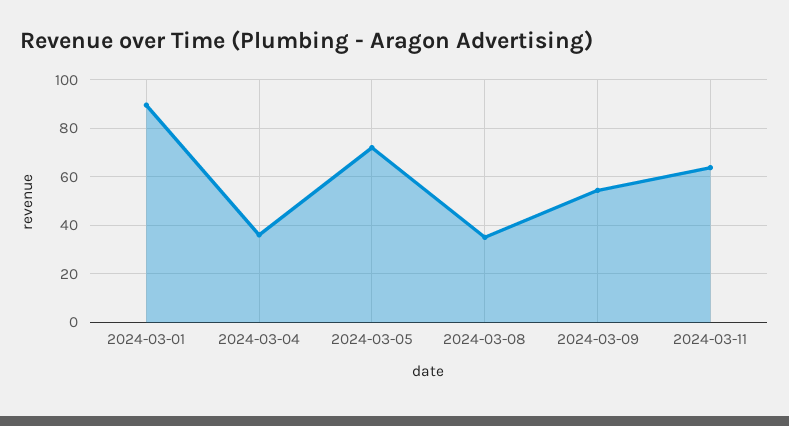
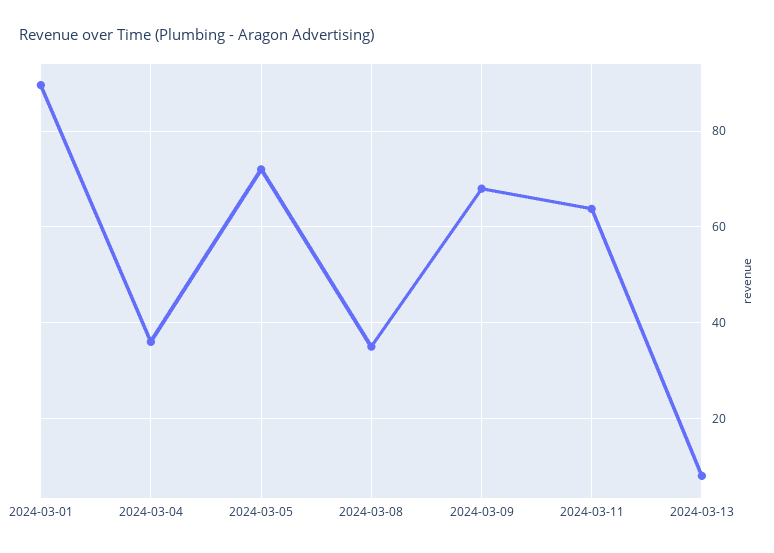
2024-03-09: 55 -> 68
2024-03-13: none -> 8

